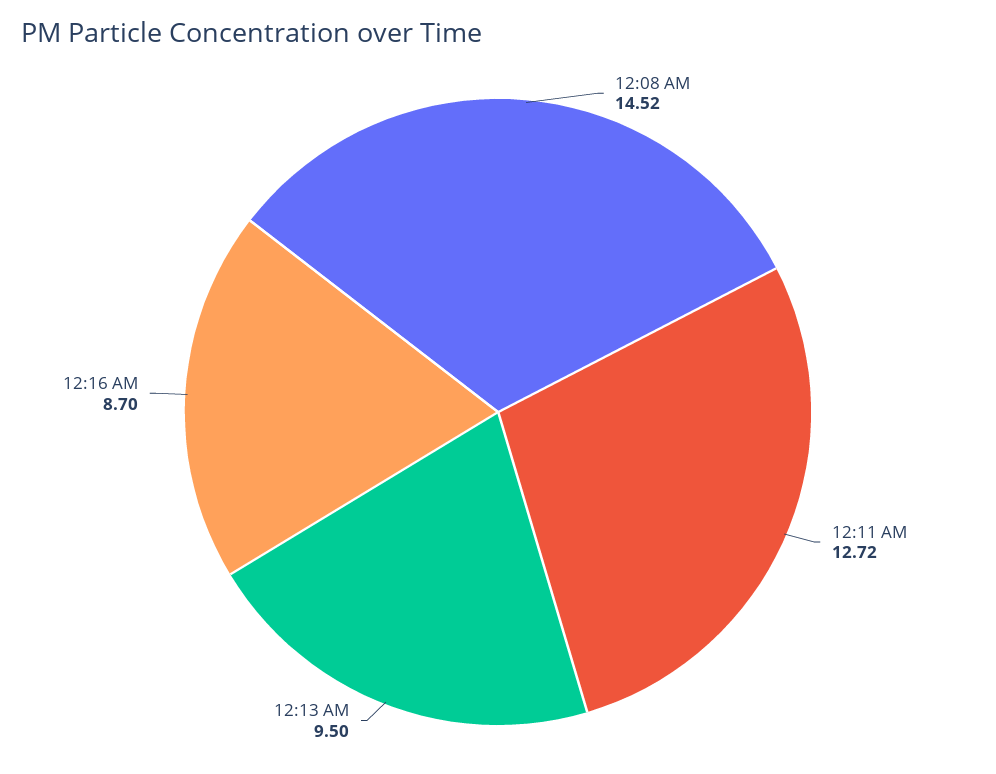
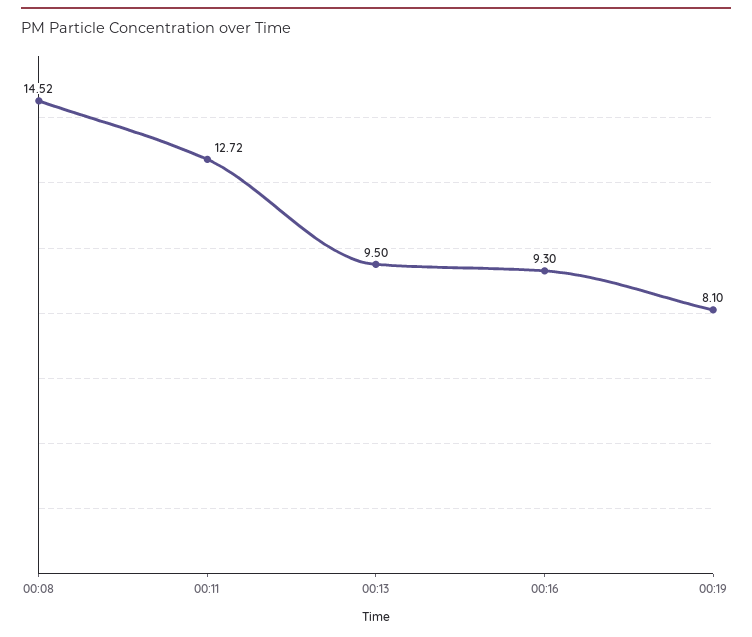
12:16 AM: 8.7 -> 9.3
00:19: none -> 8.1

